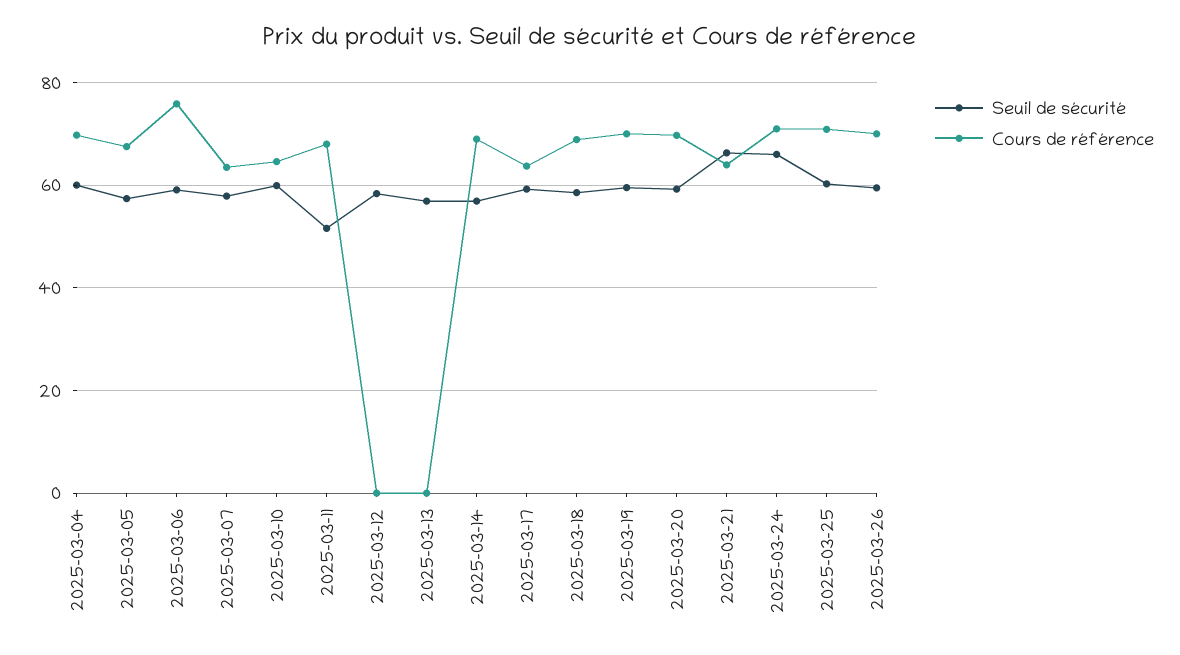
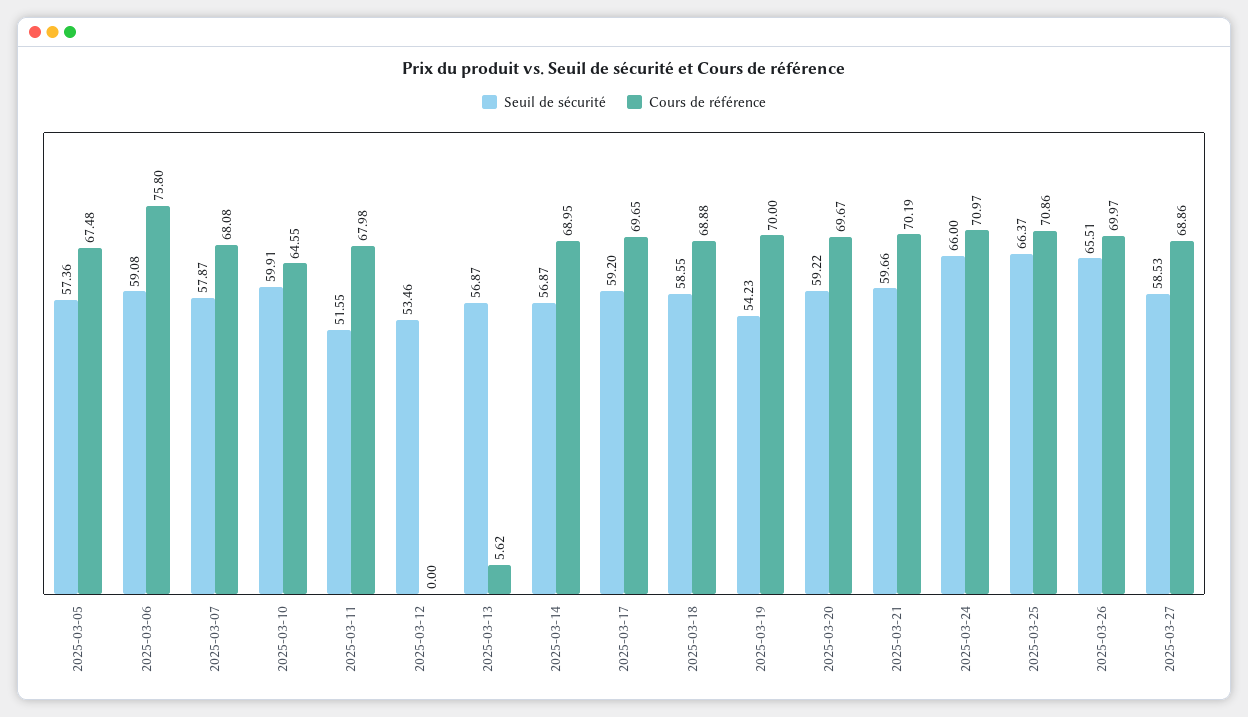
Seuil de sécurité, 2025-03-04: 60 -> none
Cours de référence, 2025-03-04: 70 -> none
Cours de référence, 2025-03-07: 64 -> 68.08
Seuil de sécurité, 2025-03-12: 58 -> 53.46
Cours de référence, 2025-03-13: 0 -> 5.62
Cours de référence, 2025-03-17: 64 -> 69.65
Seuil de sécurité, 2025-03-19: 60 -> 54.23
Seuil de sécurité, 2025-03-21: 66 -> 59.66
Cours de référence, 2025-03-21: 64 -> 70.19
Seuil de sécurité, 2025-03-25: 60 -> 66.37
Seuil de sécurité, 2025-03-26: 60 -> 65.51
Seuil de sécurité, 2025-03-27: none -> 58.53
Cours de référence, 2025-03-27: none -> 68.86

